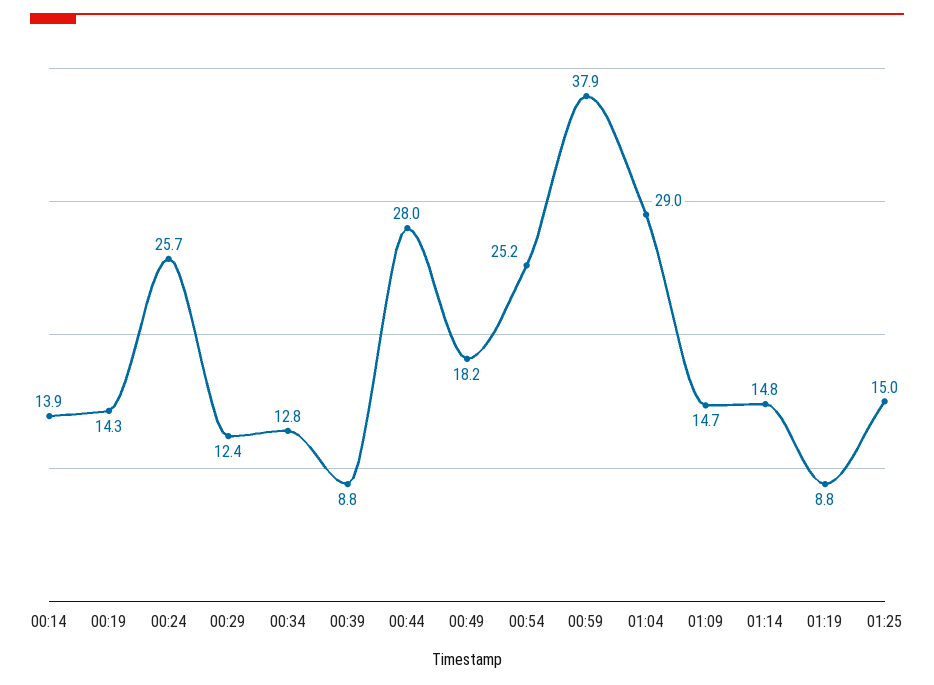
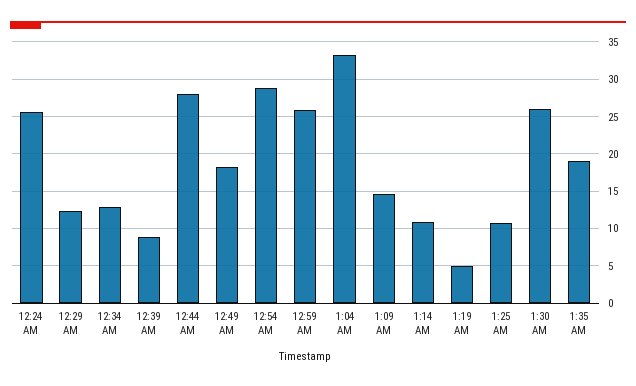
00:14: 13.9 -> none
00:19: 14.3 -> none
00:54: 25.2 -> 29
00:59: 37.9 -> 26
01:04: 29 -> 33
01:14: 14.8 -> 11
01:19: 8.8 -> 5
01:25: 15 -> 11
1:30 AM: none -> 26
1:35 AM: none -> 19

